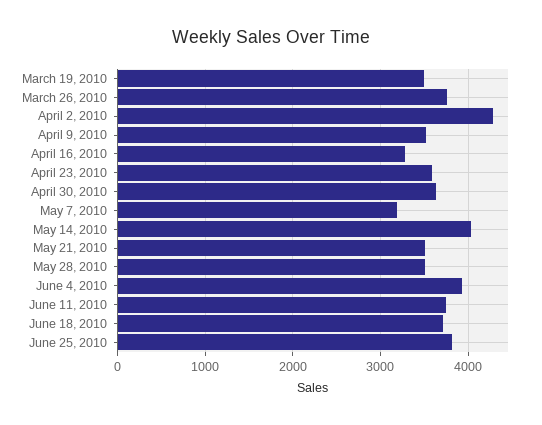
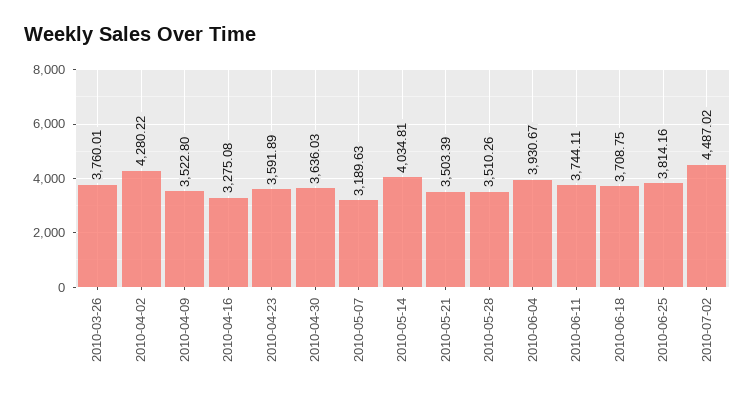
March 19, 2010: 3500 -> none
2010-07-02: none -> 4487.02

